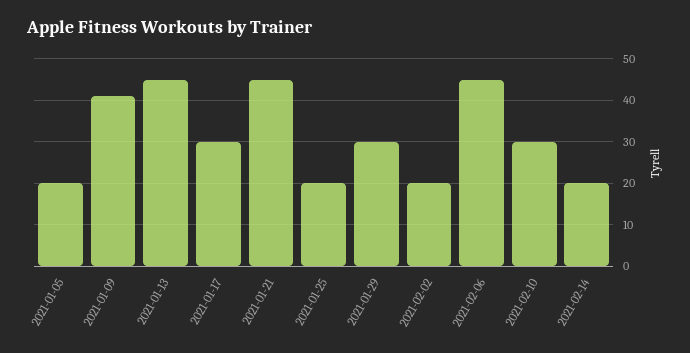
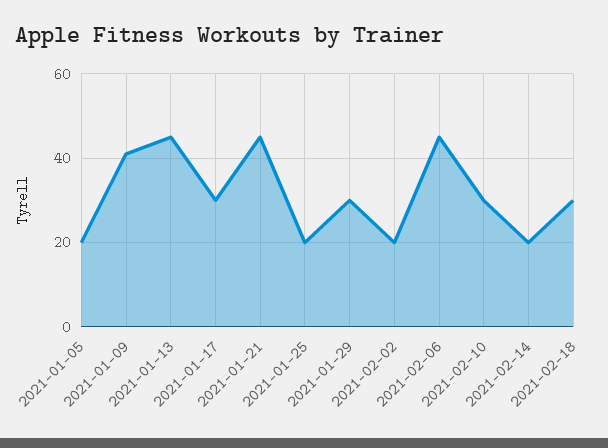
2021-02-18: none -> 30

